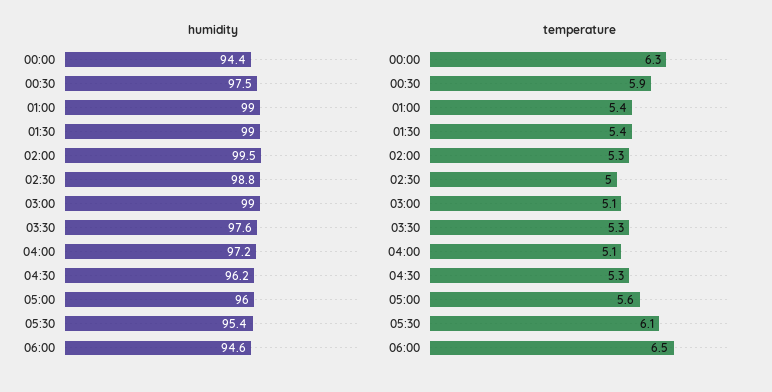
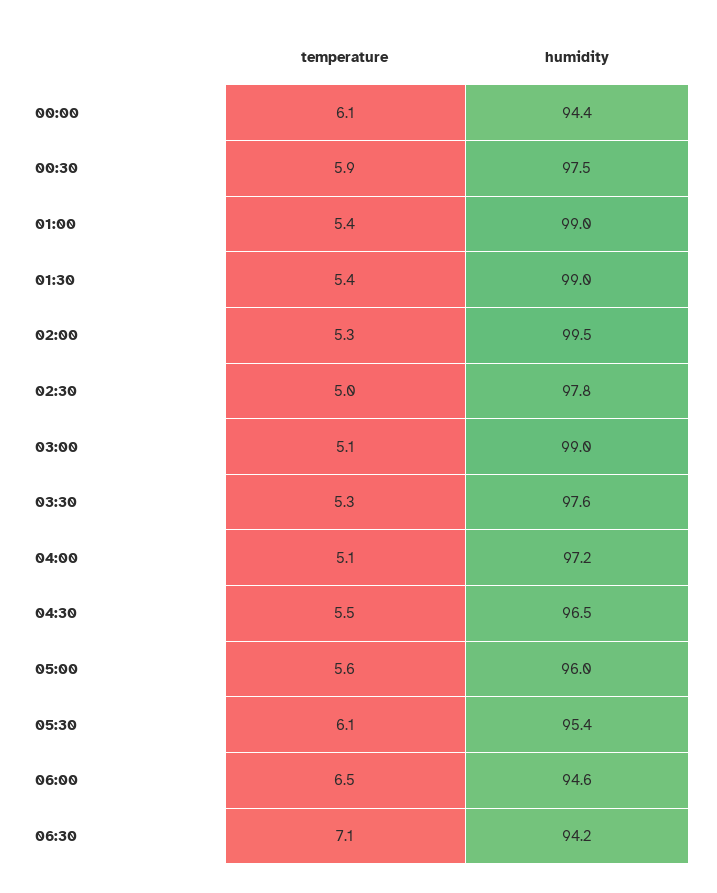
humidity, 02:30: 98.8 -> 97.8
humidity, 04:30: 96.2 -> 96.5
temperature, 00:00: 6.3 -> 6.1
temperature, 04:30: 5.3 -> 5.5
temperature, 06:30: none -> 7.1
humidity, 06:30: none -> 94.2

